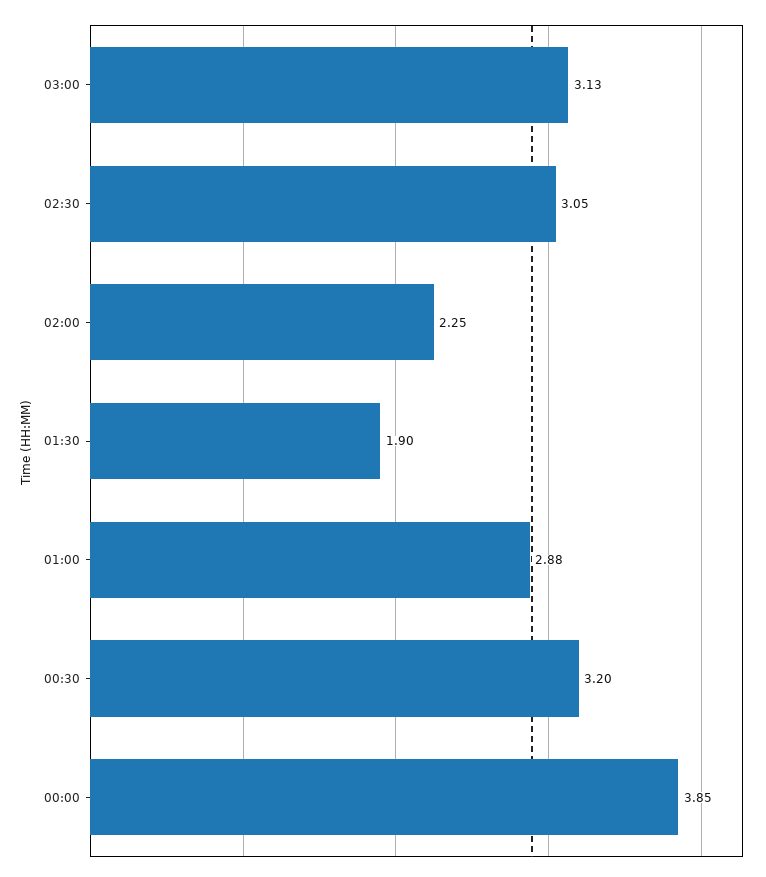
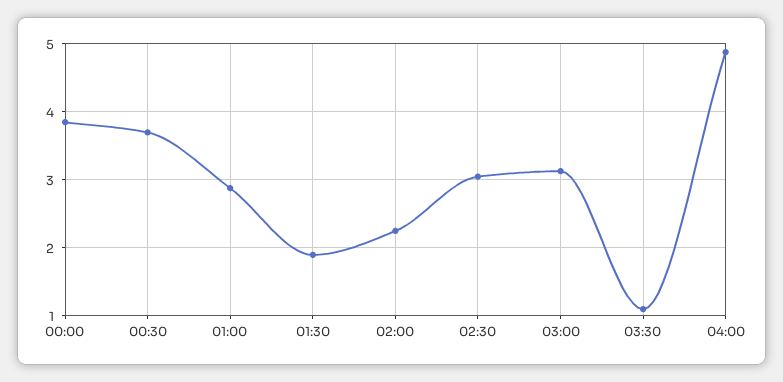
00:30: 3.2 -> 3.7
03:30: none -> 1.1
04:00: none -> 4.9

